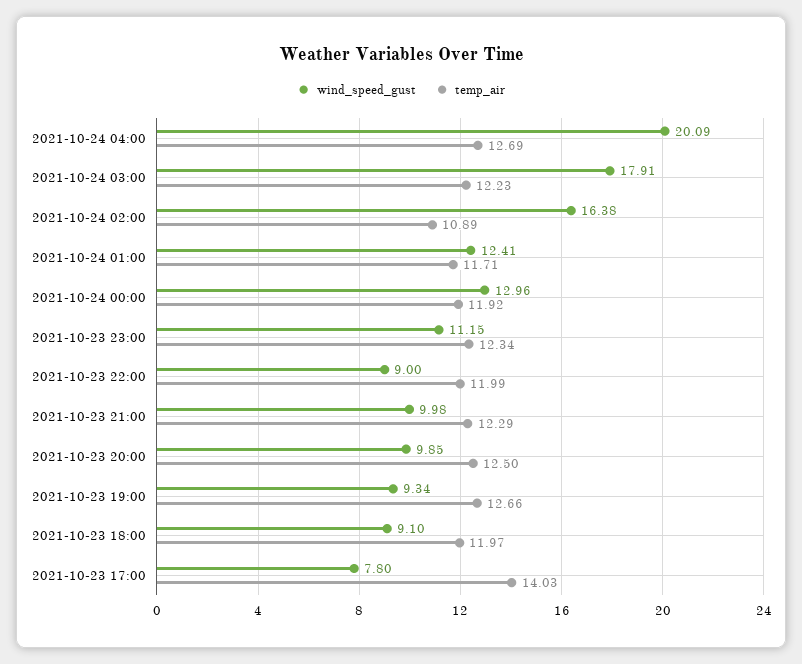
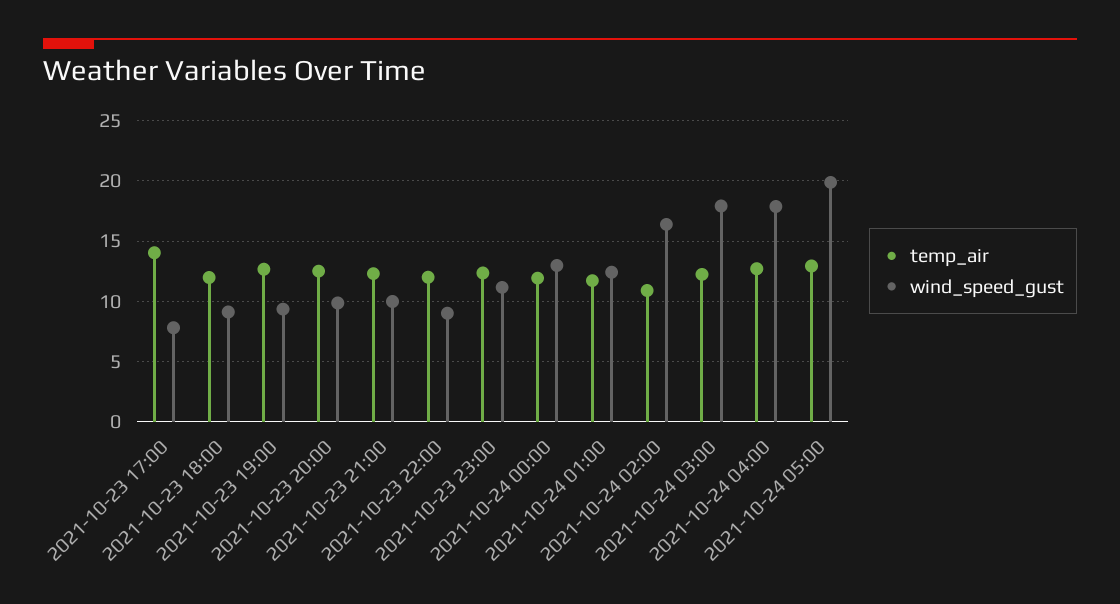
wind_speed_gust, 2021-10-24 04:00: 20.09 -> 18
temp_air, 2021-10-24 05:00: none -> 13
wind_speed_gust, 2021-10-24 05:00: none -> 20

